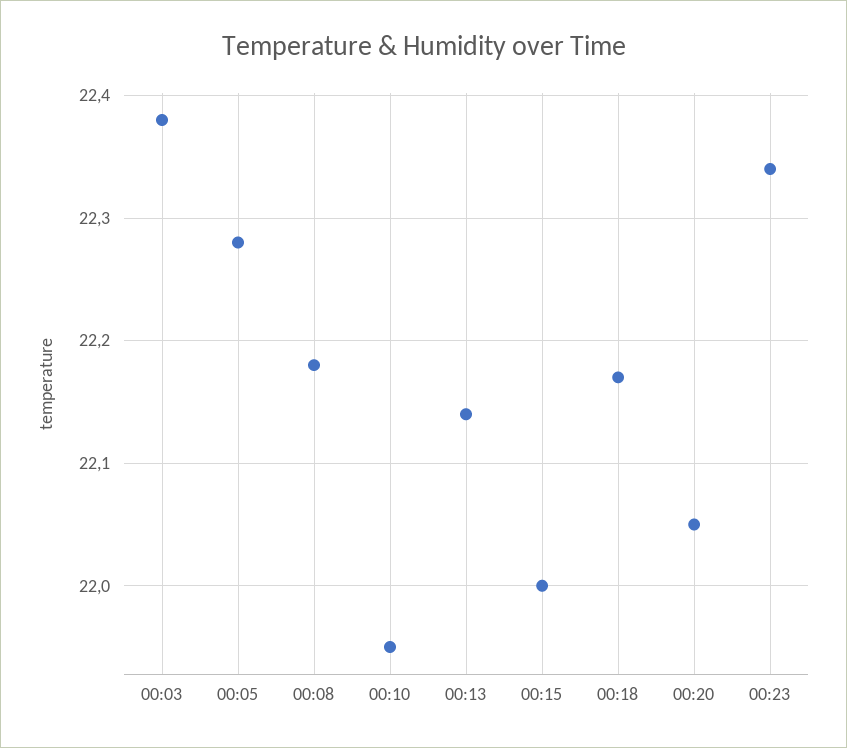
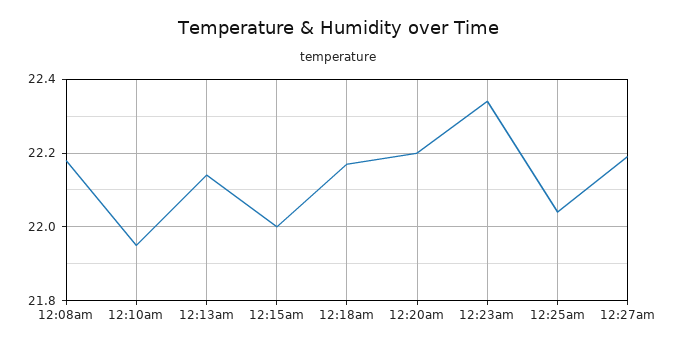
00:03: 22.38 -> none
00:05: 22.28 -> none
00:20: 22.05 -> 22.2
12:25am: none -> 22.05
12:27am: none -> 22.2

